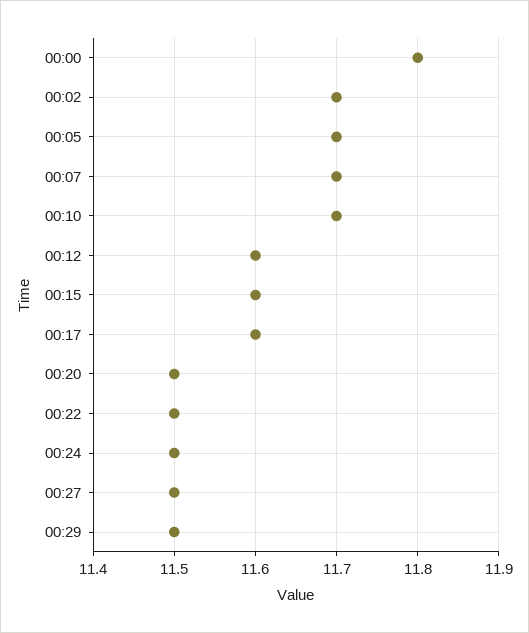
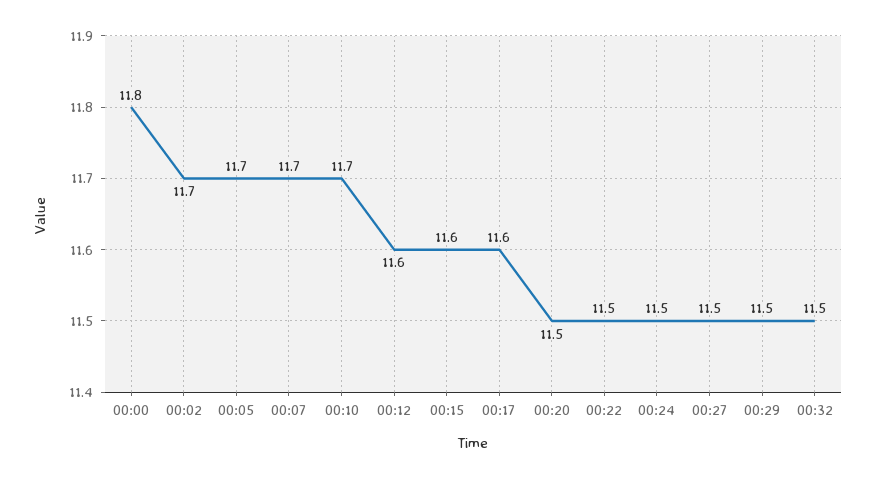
00:32: none -> 11.5

